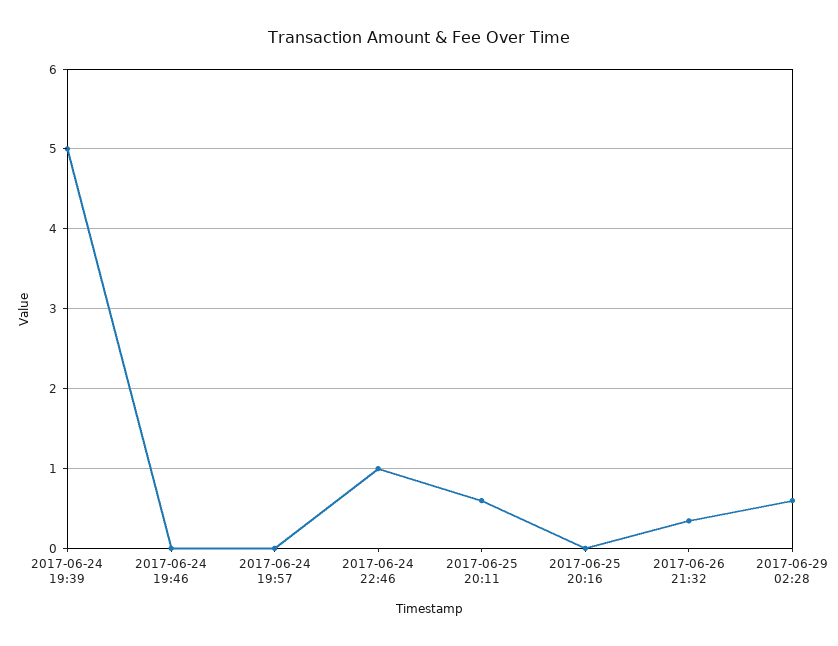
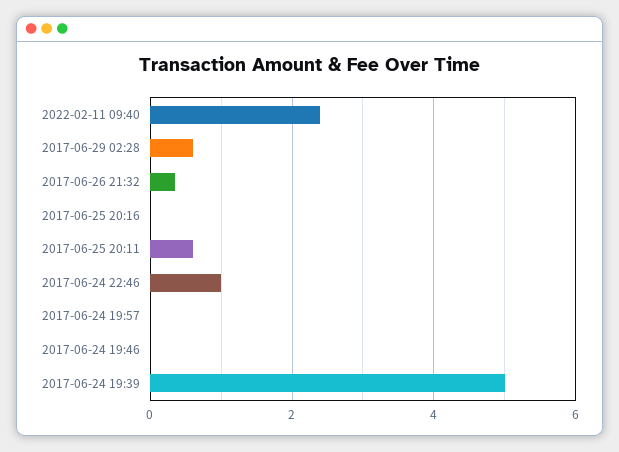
2022-02-11 09:40: none -> 2.4

